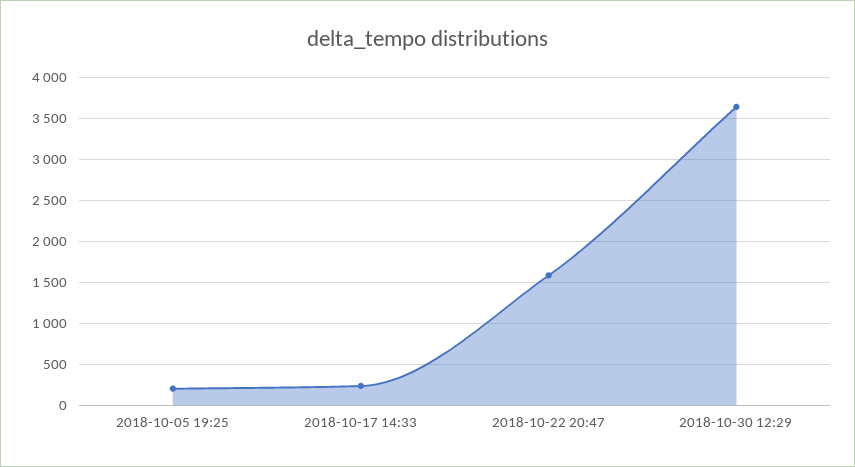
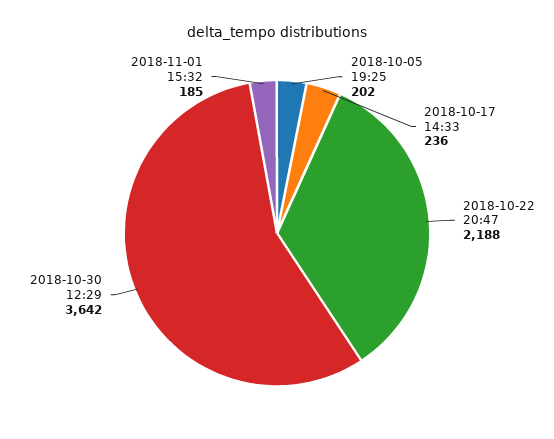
2018-10-22 20:47: 1600 -> 2188
2018-11-01 15:32: none -> 185

